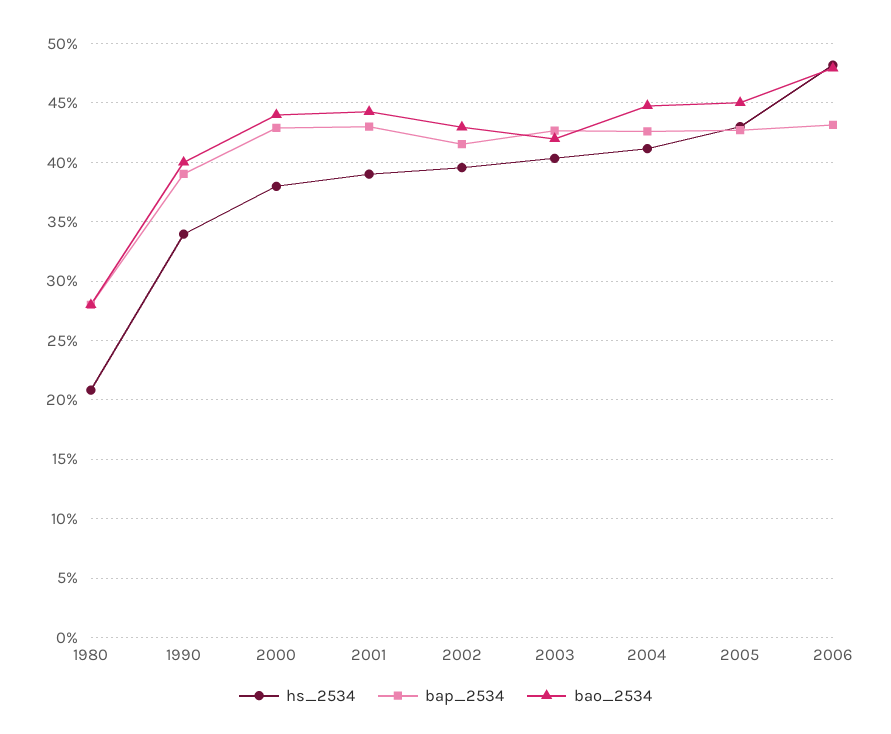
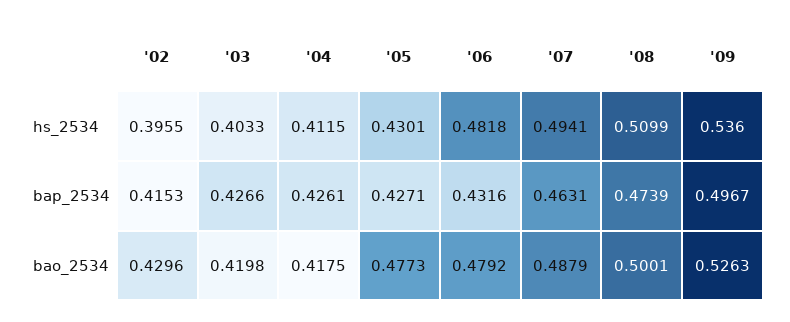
hs_2534, 1980: 0.21 -> none
bap_2534, 1980: 0.28 -> none
bao_2534, 1980: 0.28 -> none
hs_2534, 1990: 0.34 -> none
bap_2534, 1990: 0.39 -> none
bao_2534, 1990: 0.4 -> none
hs_2534, 2000: 0.38 -> none
bap_2534, 2000: 0.43 -> none
bao_2534, 2000: 0.44 -> none
hs_2534, 2001: 0.39 -> none
bap_2534, 2001: 0.43 -> none
bao_2534, 2001: 0.44 -> none
bao_2534, 2004: 0.45 -> 0.4175
bao_2534, 2005: 0.45 -> 0.4773
hs_2534, '07: none -> 0.4941
hs_2534, '08: none -> 0.5099
hs_2534, '09: none -> 0.536
bap_2534, '07: none -> 0.4631
bap_2534, '08: none -> 0.4739
bap_2534, '09: none -> 0.4967
bao_2534, '07: none -> 0.4879
bao_2534, '08: none -> 0.5001
bao_2534, '09: none -> 0.5263

